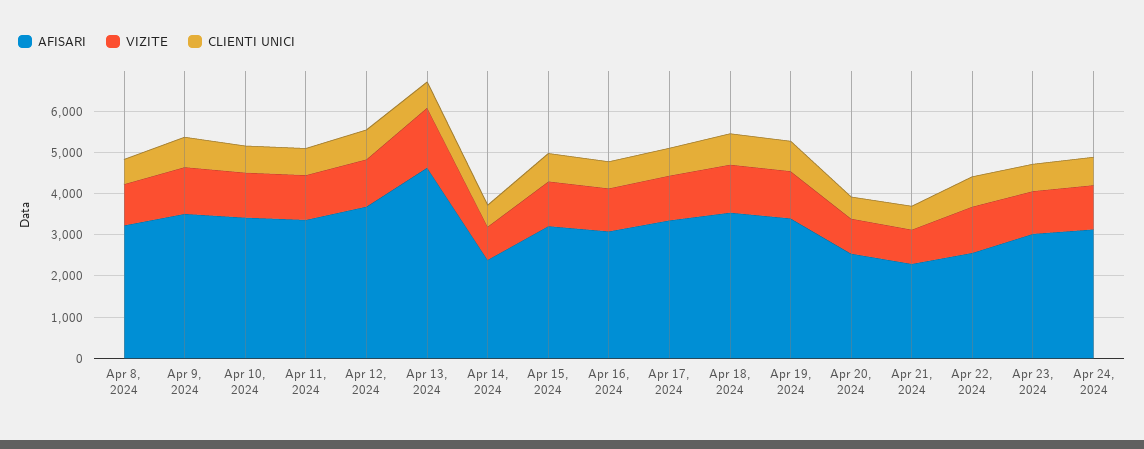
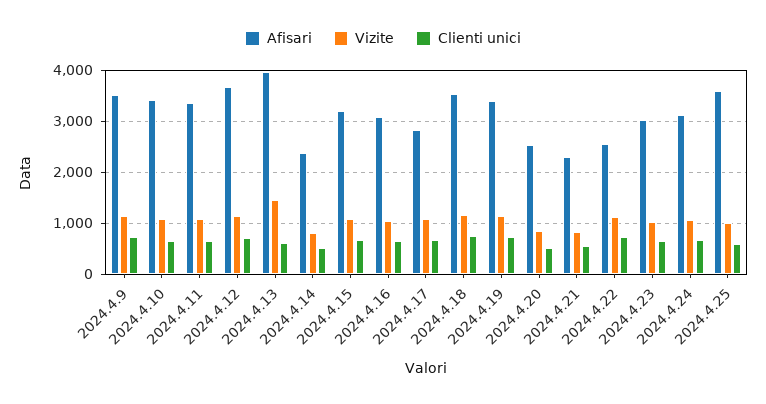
AFISARI, Apr 8, 2024: 3200 -> none
VIZITE, Apr 8, 2024: 1000 -> none
CLIENTI UNICI, Apr 8, 2024: 600 -> none
AFISARI, Apr 13, 2024: 4600 -> 4000
AFISARI, Apr 17, 2024: 3400 -> 2800
AFISARI, 2024.4.25: none -> 3600
VIZITE, 2024.4.25: none -> 1000
CLIENTI UNICI, 2024.4.25: none -> 600

